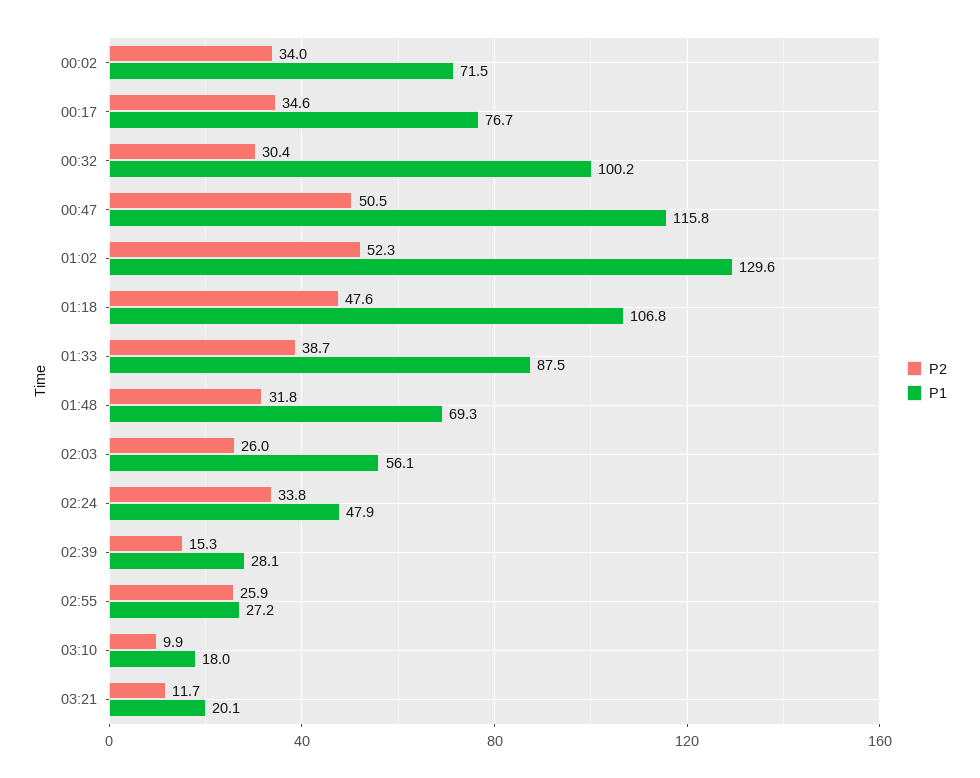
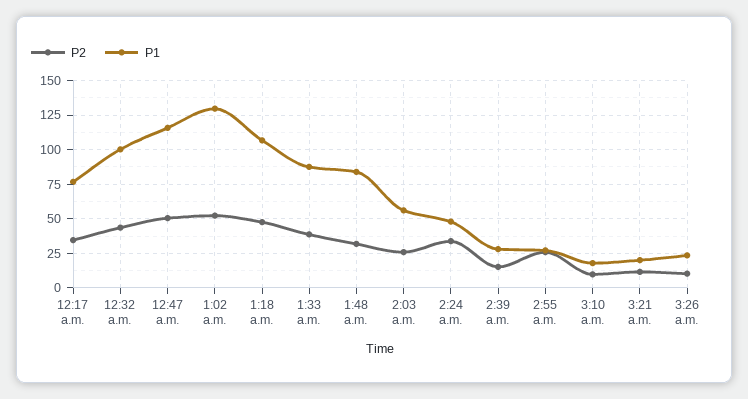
P2, 00:02: 34 -> none
P1, 00:02: 71.5 -> none
P2, 00:32: 30.4 -> 45
P1, 01:48: 69.3 -> 85
P2, 3:26 a.m.: none -> 10
P1, 3:26 a.m.: none -> 25

